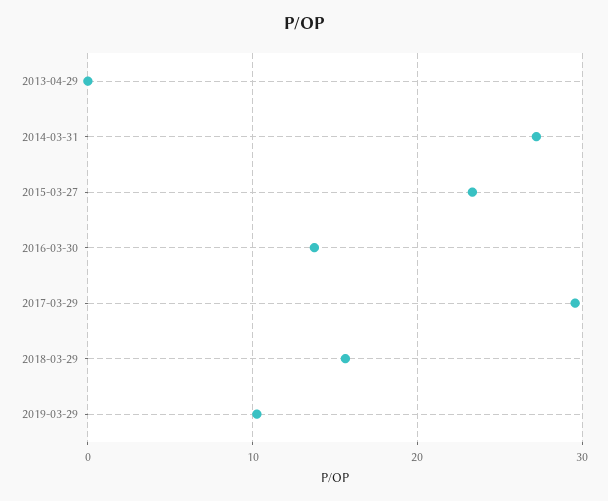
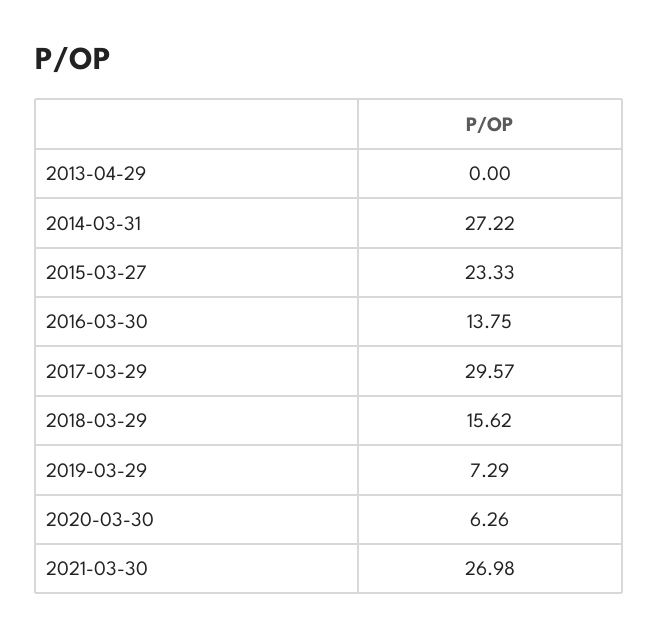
2019-03-29: 10 -> 7.29
2020-03-30: none -> 6.26
2021-03-30: none -> 26.98

